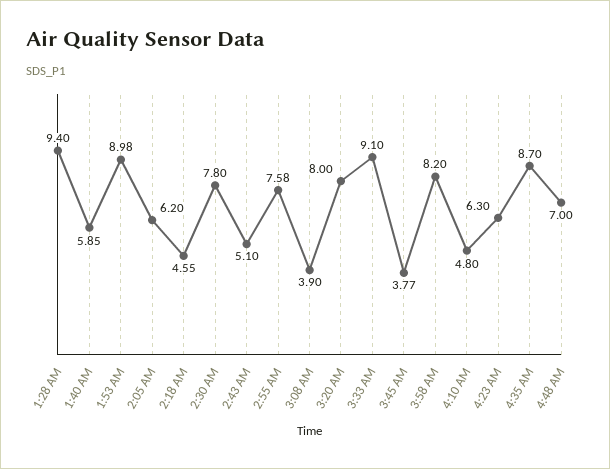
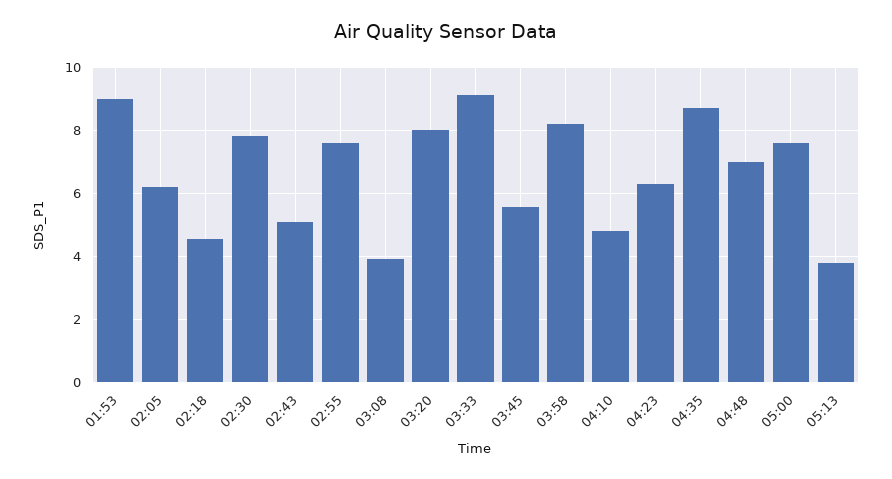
1:28 AM: 9.4 -> none
1:40 AM: 5.85 -> none
3:45 AM: 3.77 -> 5.6
05:00: none -> 7.6
05:13: none -> 3.8

